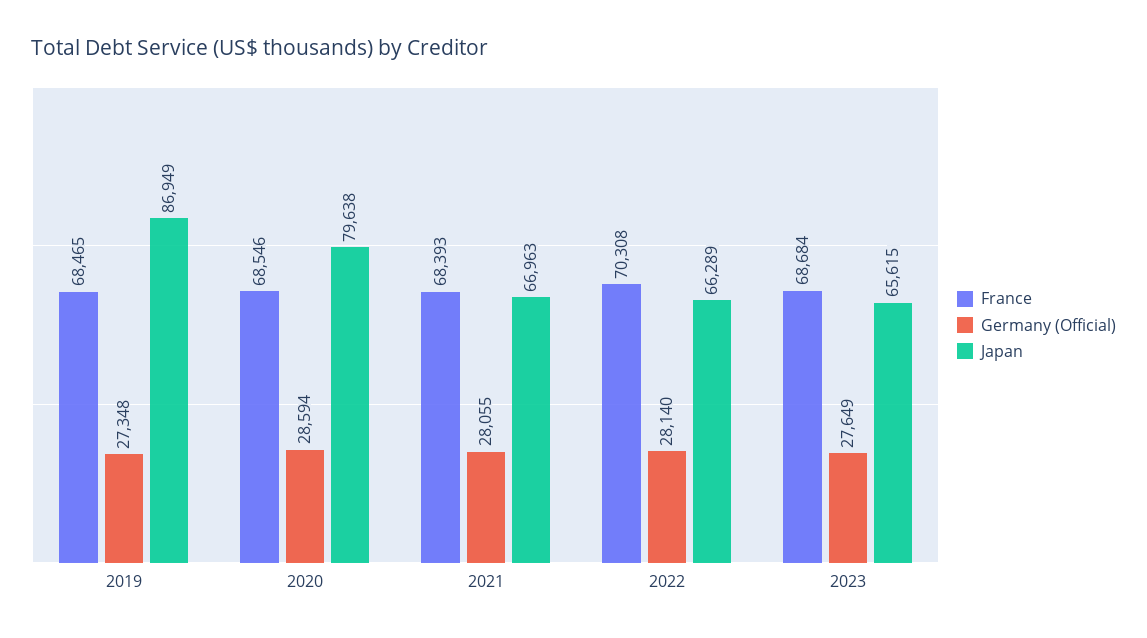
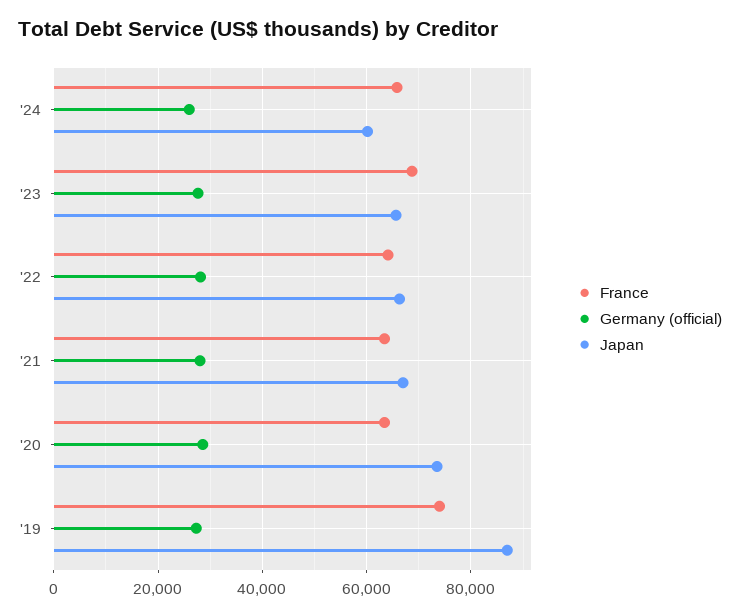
France, 2019: 68465 -> 74000
France, 2020: 68546 -> 64000
Japan, 2020: 79638 -> 74000
France, 2021: 68393 -> 64000
France, 2022: 70308 -> 64000
France, '24: none -> 66000
Germany (Official), '24: none -> 26000
Japan, '24: none -> 60000

